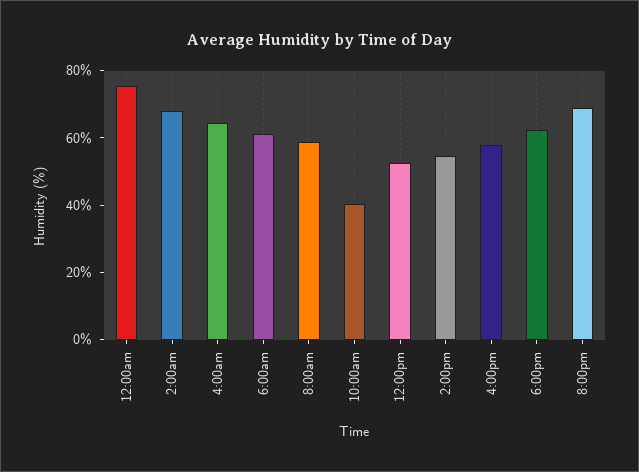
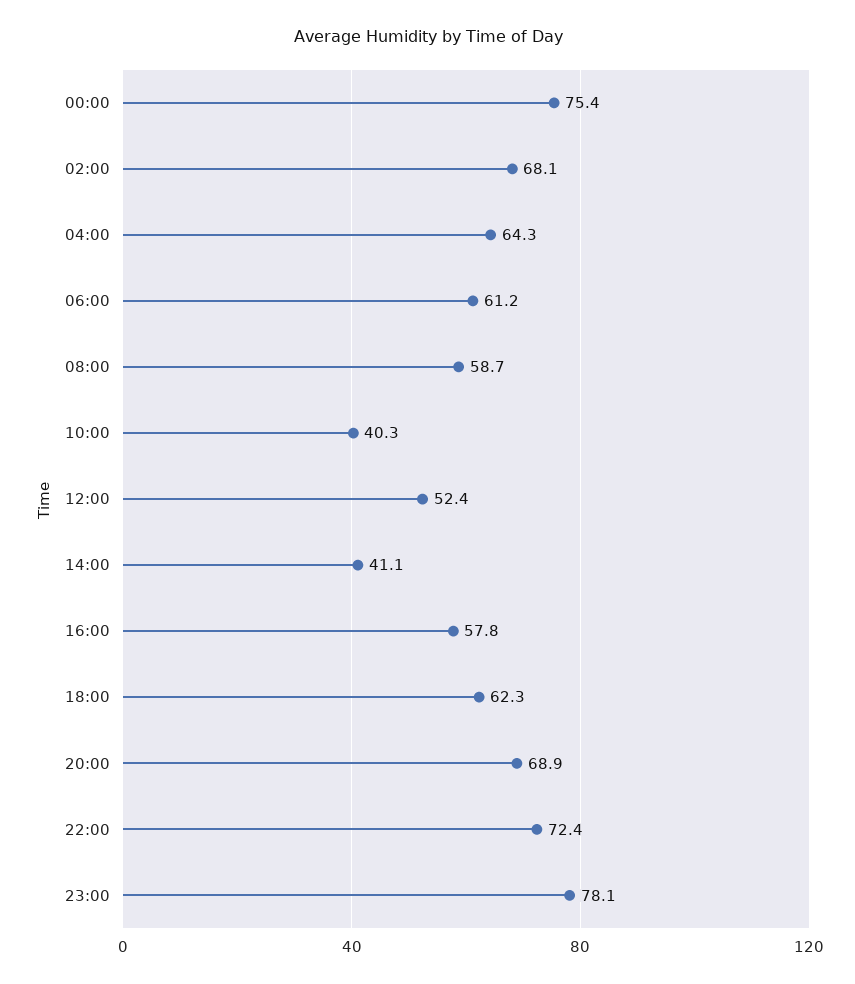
2:00pm: 55 -> 41.1
22:00: none -> 72.4
23:00: none -> 78.1

